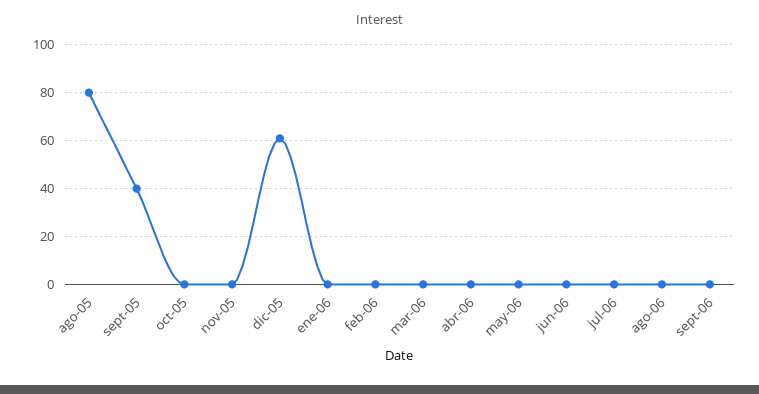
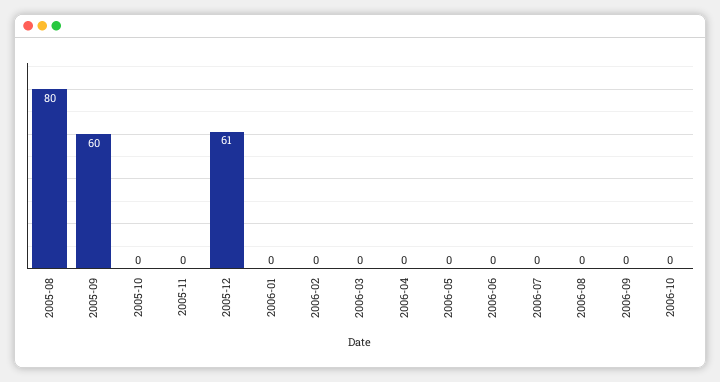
sept-05: 40 -> 60
2006-10: none -> 0

